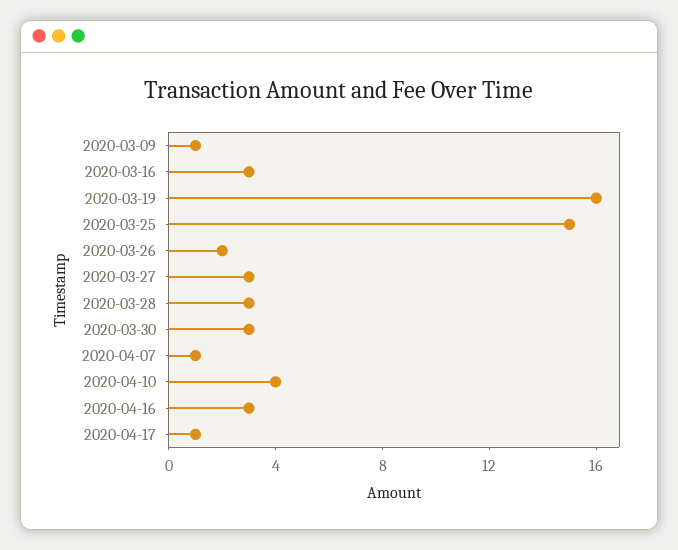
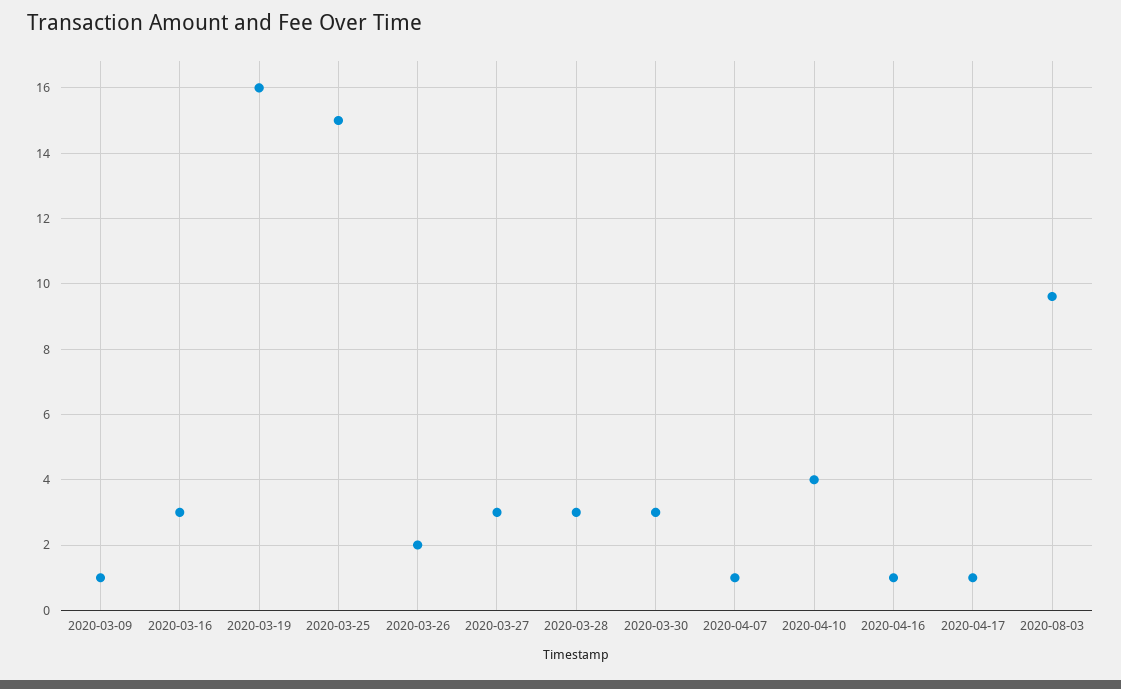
2020-04-16: 3 -> 1
2020-08-03: none -> 9.6

